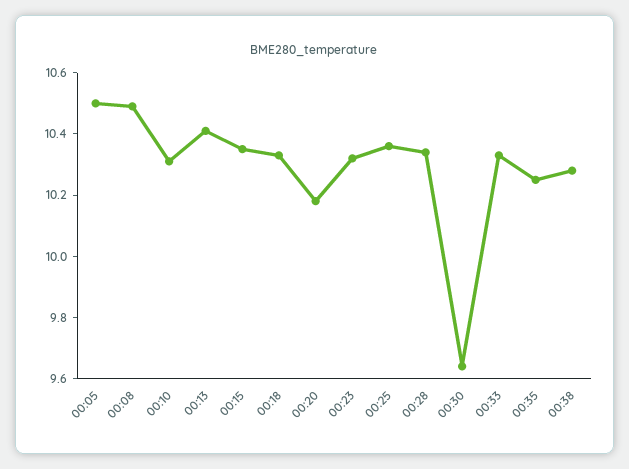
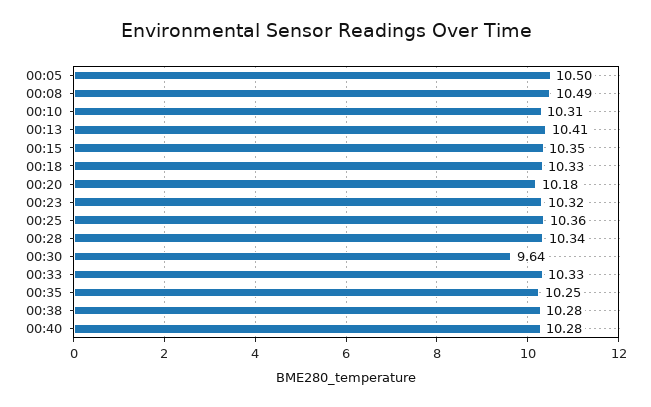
00:40: none -> 10.28

